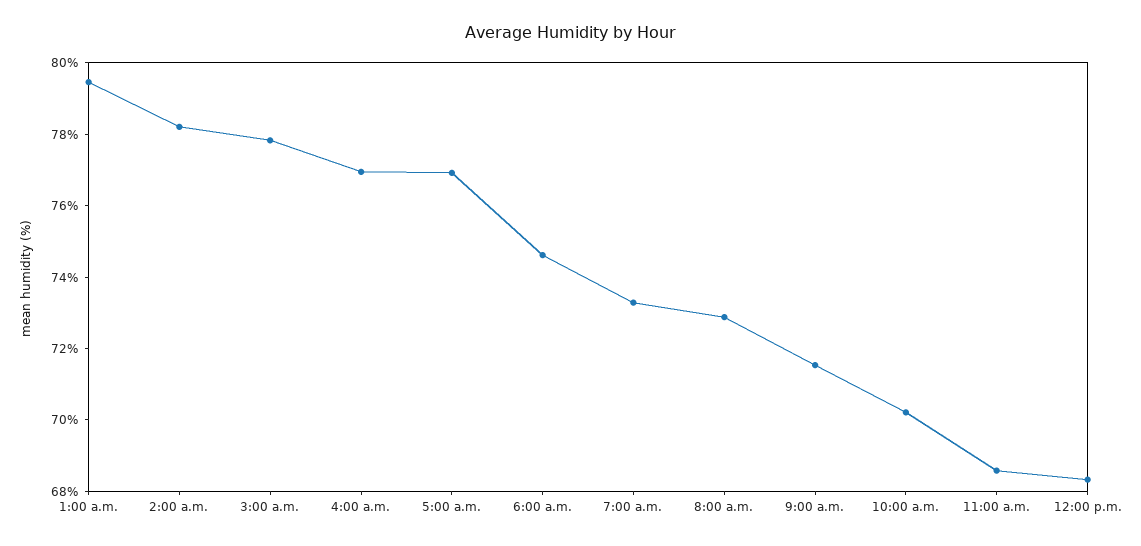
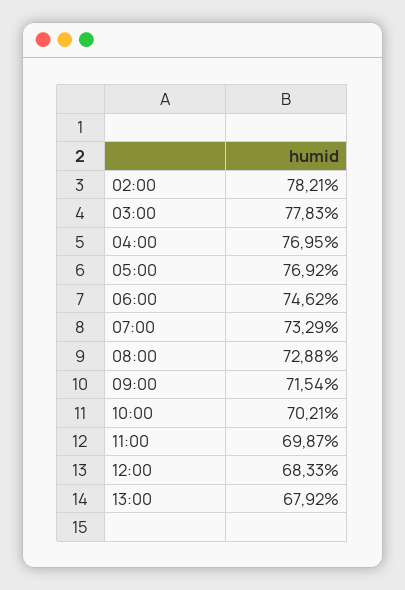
1:00 a.m.: 79.5 -> none
11:00 a.m.: 68.5 -> 69.87
13:00: none -> 67.92

